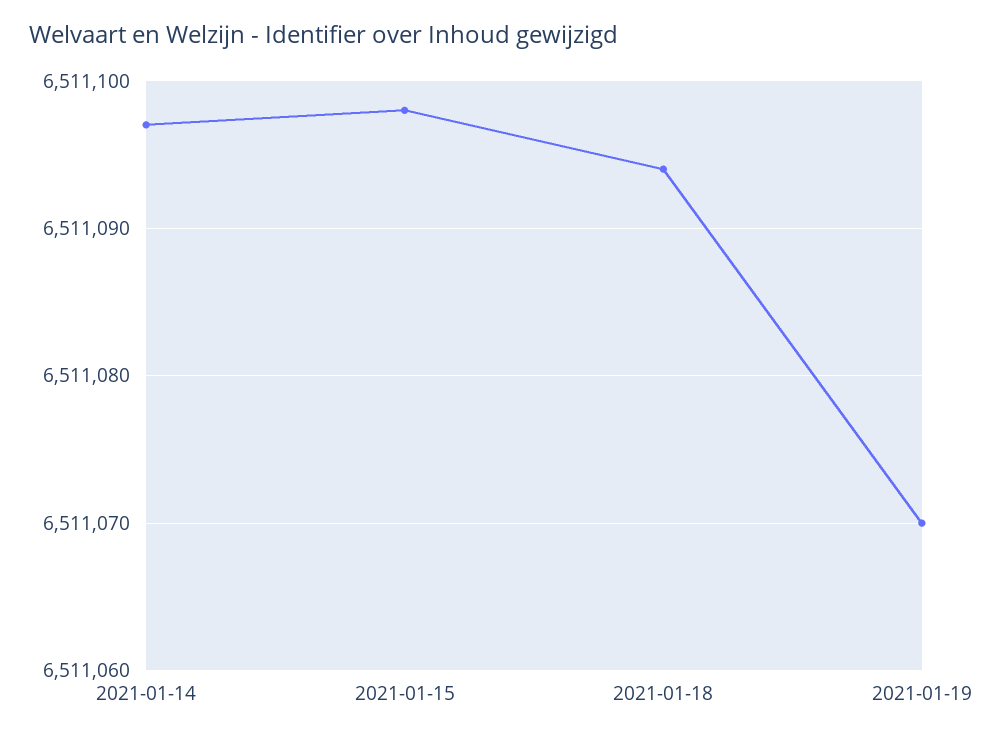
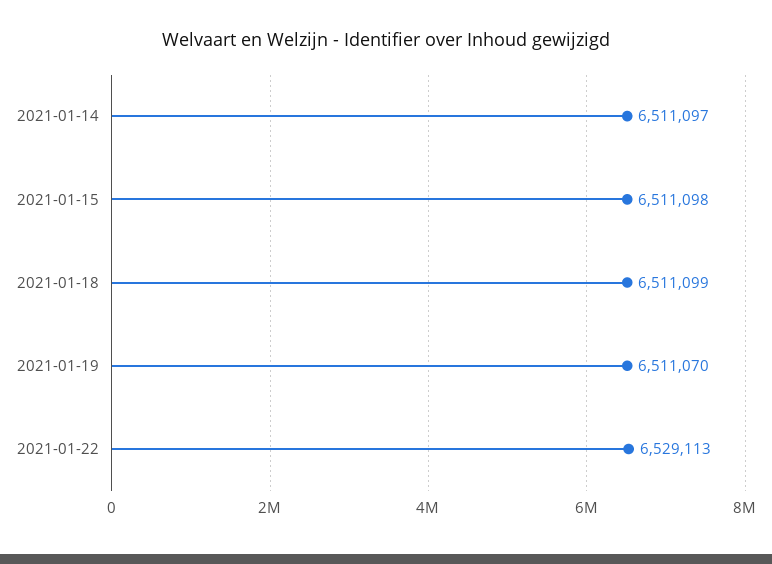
2021-01-18: 6511094 -> 6511099
2021-01-22: none -> 6529113

